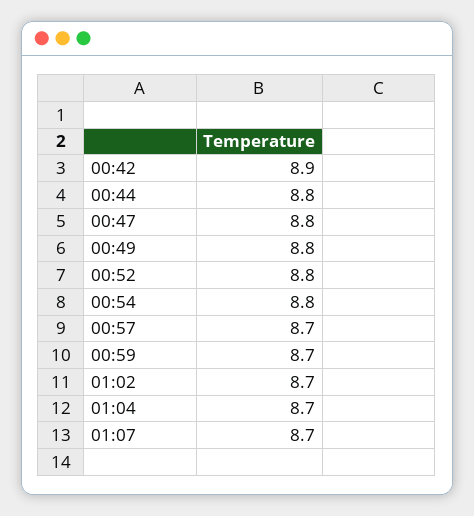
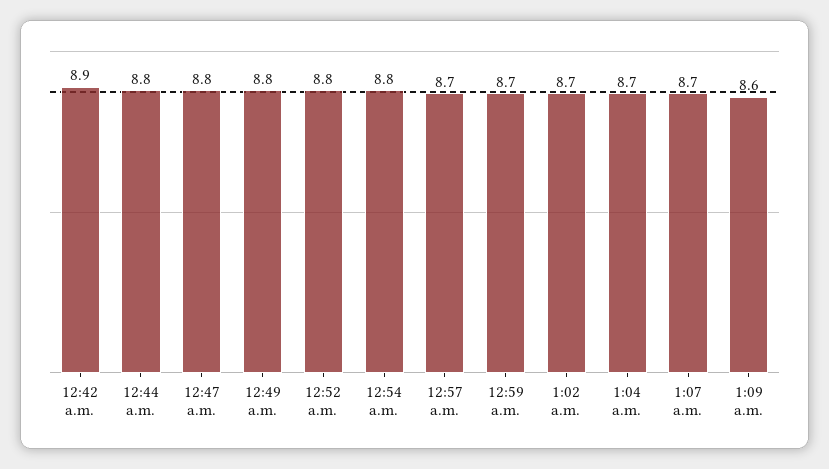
1:09 a.m.: none -> 8.6

